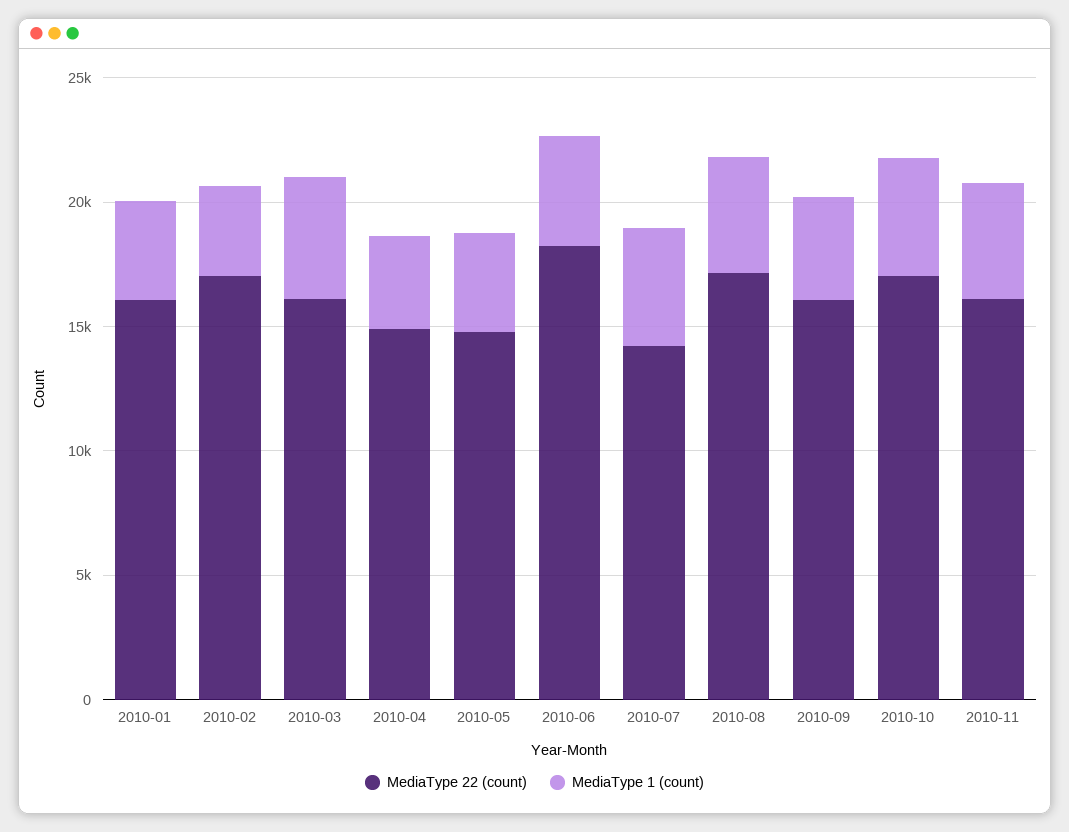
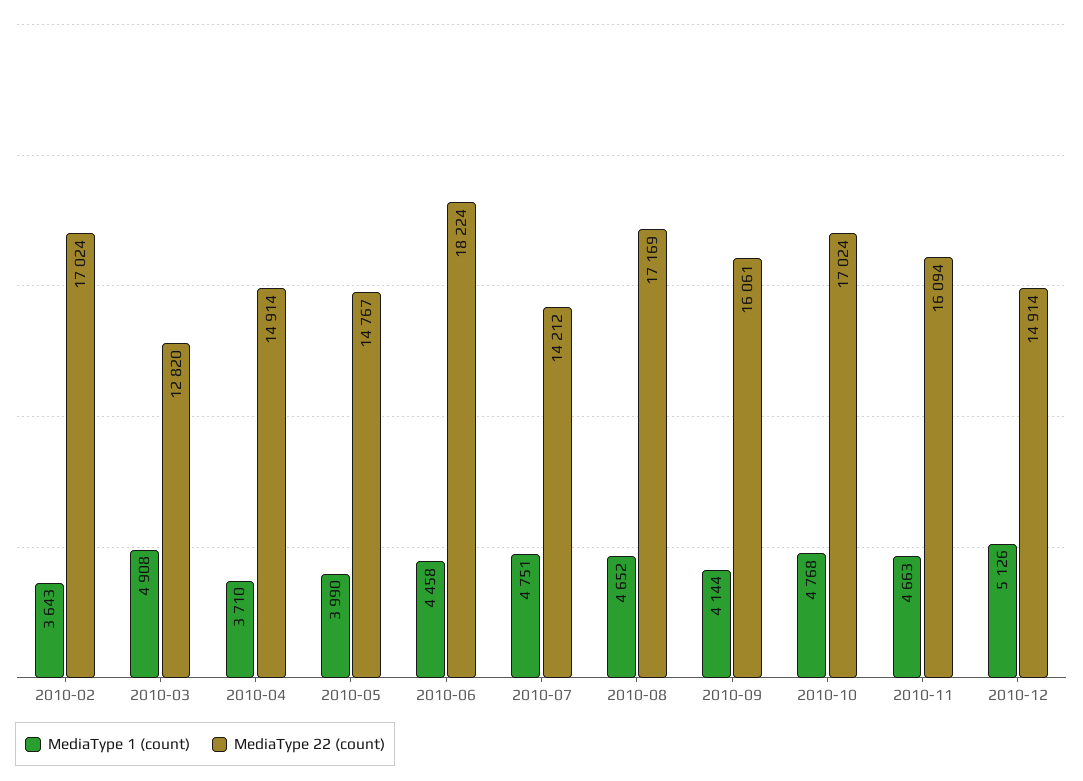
MediaType 22 (count), 2010-01: 16000 -> none
MediaType 1 (count), 2010-01: 4000 -> none
MediaType 22 (count), 2010-03: 16000 -> 12820
MediaType 1 (count), 2010-12: none -> 5126
MediaType 22 (count), 2010-12: none -> 14914

